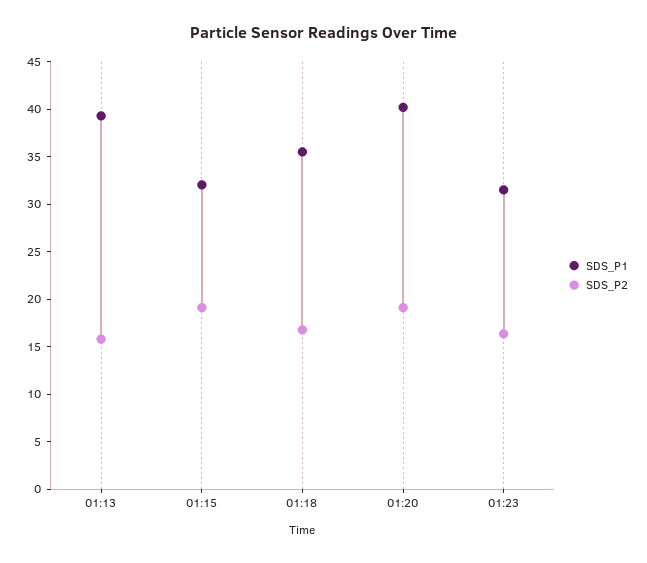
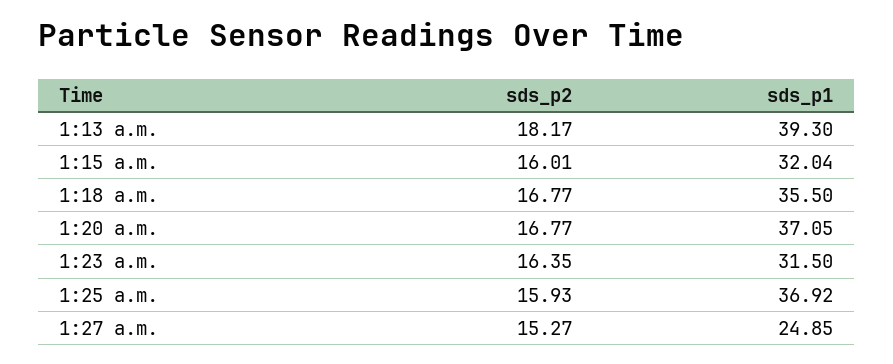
SDS_P2, 01:13: 16 -> 18.17
SDS_P2, 01:15: 19 -> 16.01
SDS_P1, 01:20: 40 -> 37.05
SDS_P2, 01:20: 19 -> 16.77
SDS_P2, 1:25 a.m.: none -> 15.93
SDS_P1, 1:25 a.m.: none -> 36.92
SDS_P2, 1:27 a.m.: none -> 15.27
SDS_P1, 1:27 a.m.: none -> 24.85

